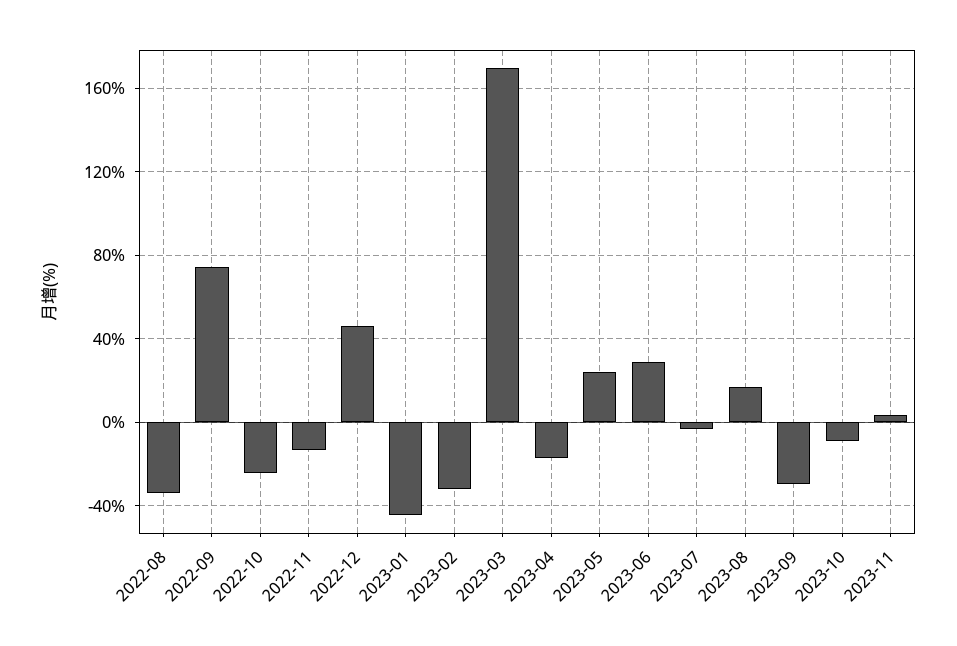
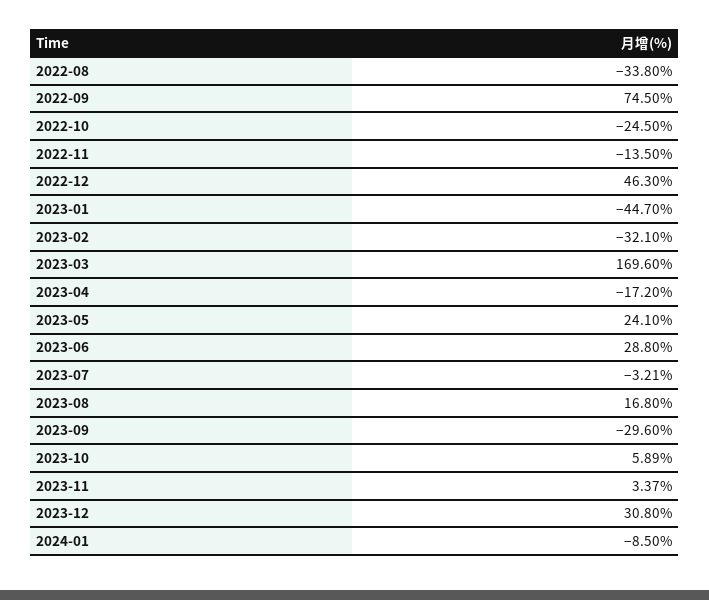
2023-10: -10 -> 5.89
2023-12: none -> 30.8
2024-01: none -> -8.5

